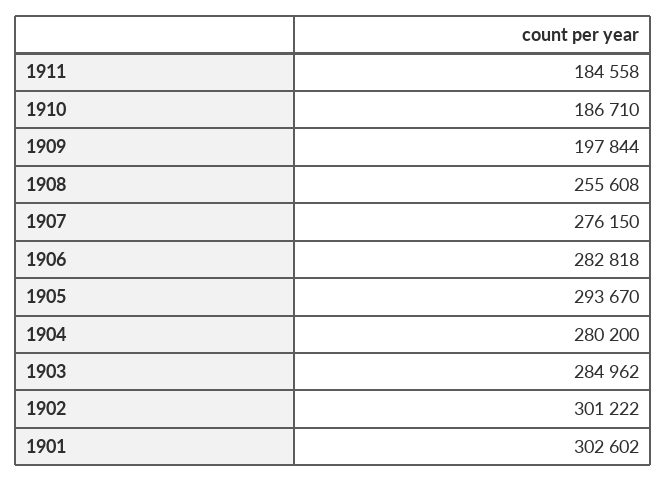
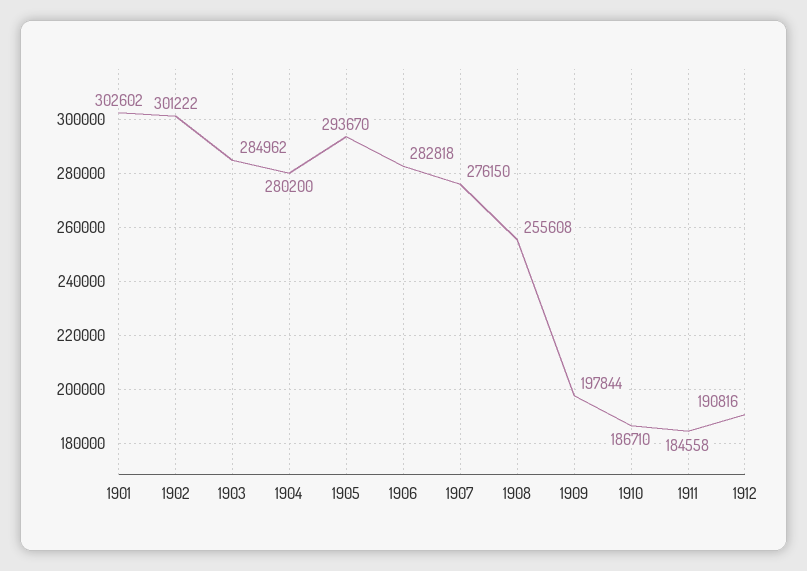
1912: none -> 190816

